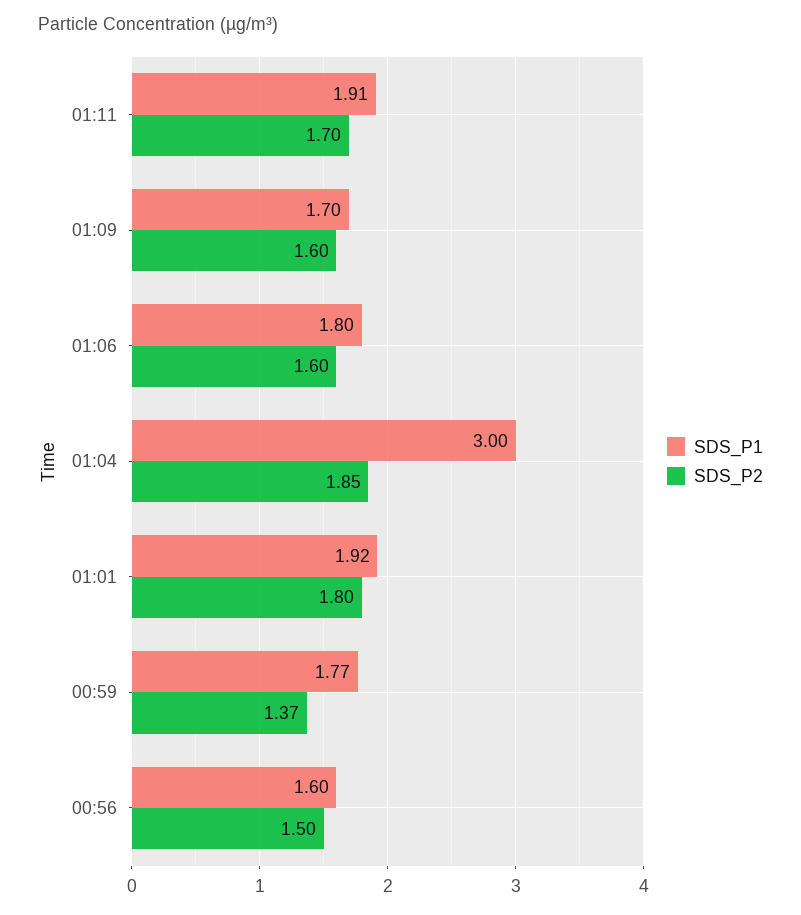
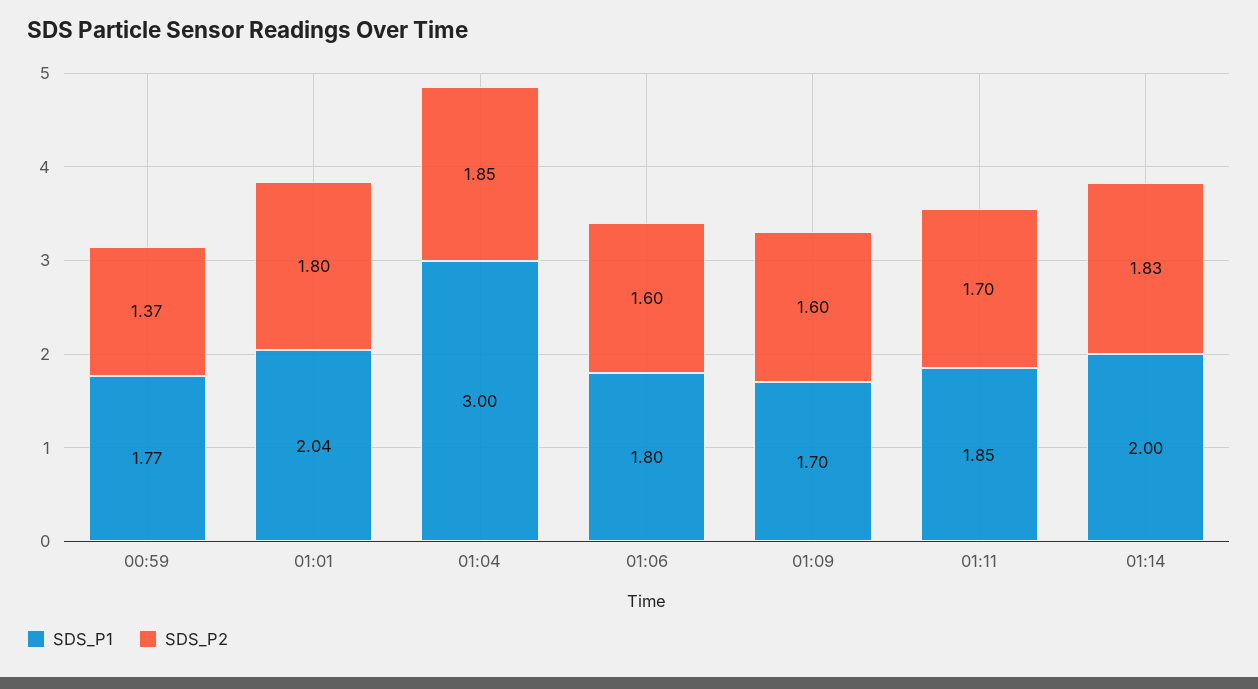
SDS_P1, 01:11: 1.91 -> 1.85
SDS_P1, 01:01: 1.92 -> 2.04
SDS_P1, 00:56: 1.6 -> none
SDS_P2, 00:56: 1.5 -> none
SDS_P1, 01:14: none -> 2
SDS_P2, 01:14: none -> 1.83

